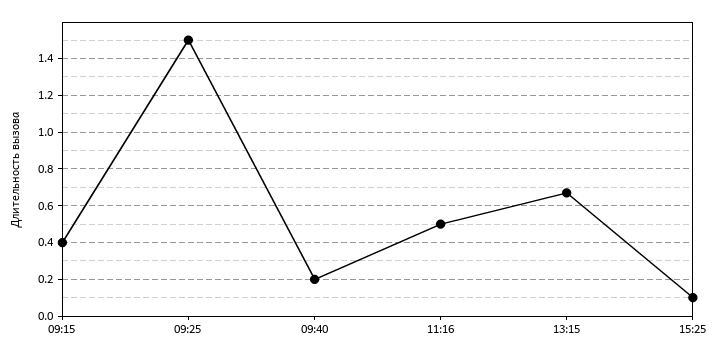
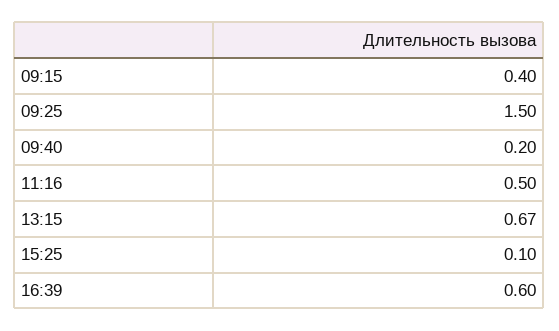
16:39: none -> 0.6

